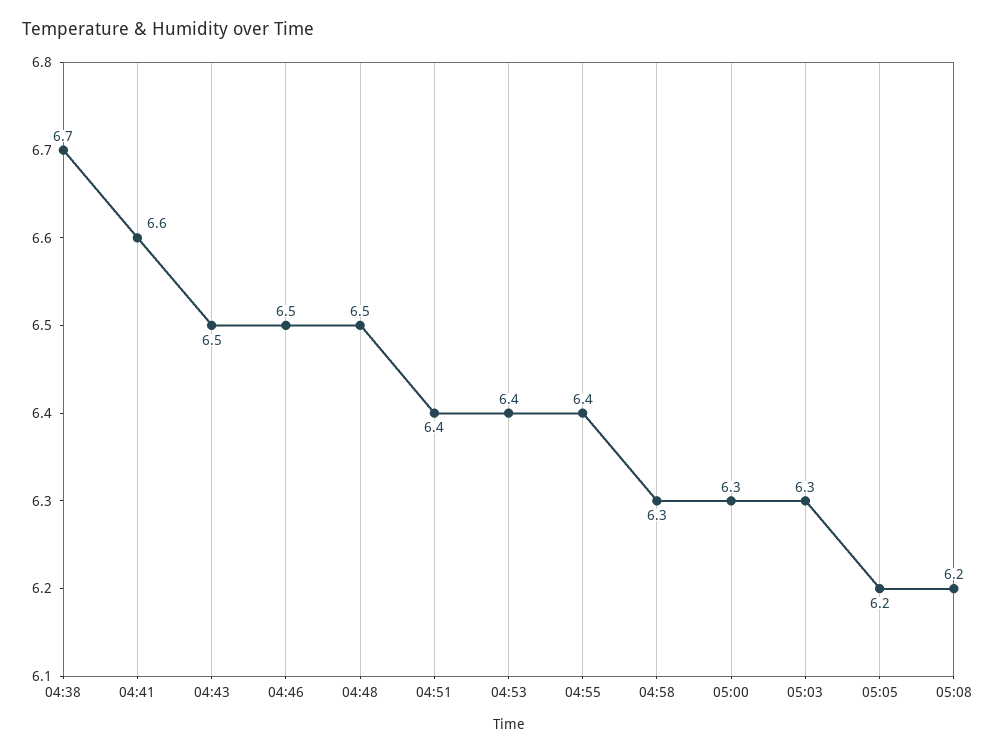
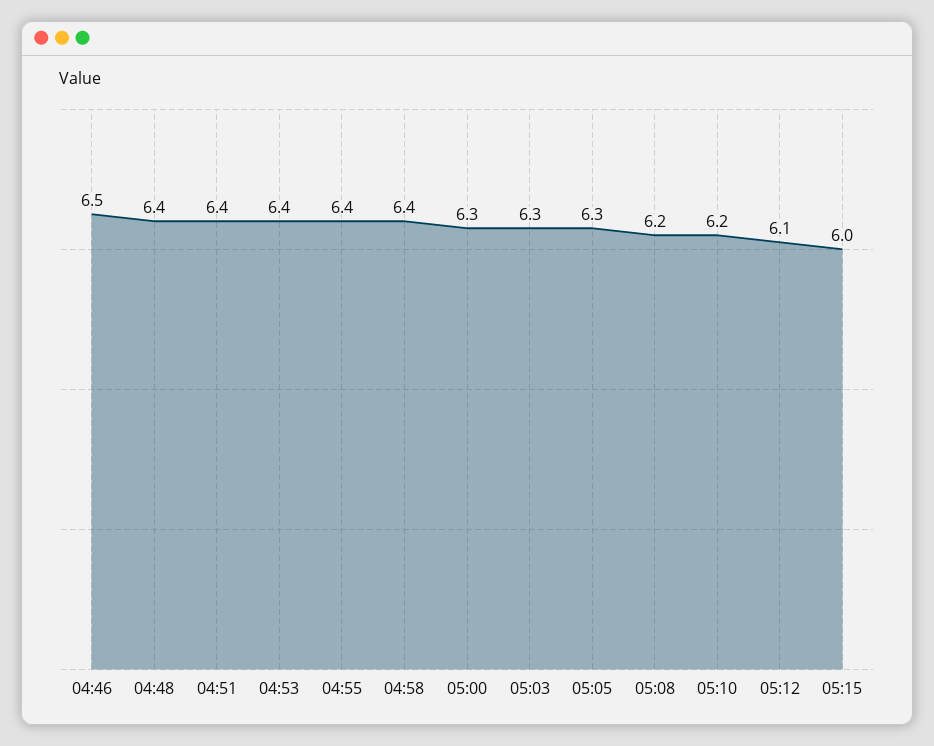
04:38: 6.7 -> none
04:41: 6.6 -> none
04:43: 6.5 -> none
04:48: 6.5 -> 6.4
04:58: 6.3 -> 6.4
05:05: 6.2 -> 6.3
05:10: none -> 6.2
05:12: none -> 6.1
05:15: none -> 6

